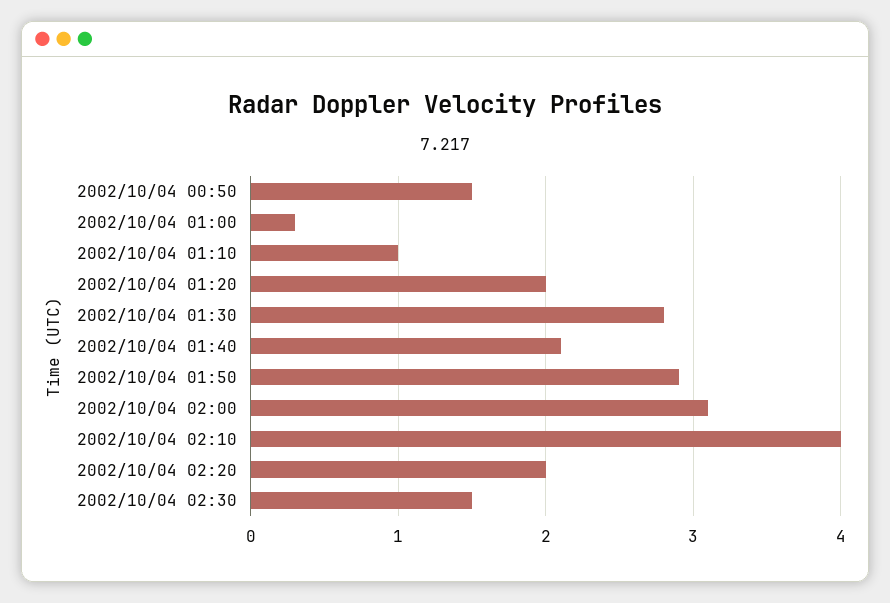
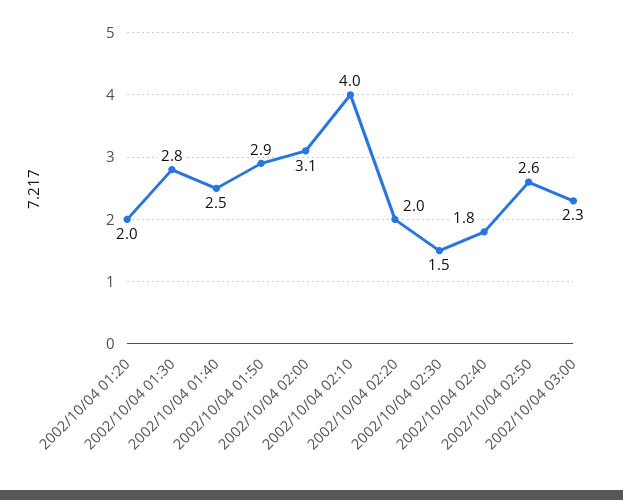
2002/10/04 00:50: 1.5 -> none
2002/10/04 01:00: 0.3 -> none
2002/10/04 01:10: 1 -> none
2002/10/04 01:40: 2.1 -> 2.5
2002/10/04 02:40: none -> 1.8
2002/10/04 02:50: none -> 2.6
2002/10/04 03:00: none -> 2.3

